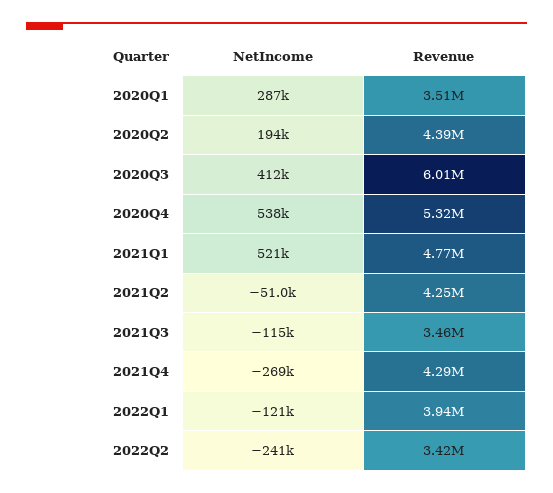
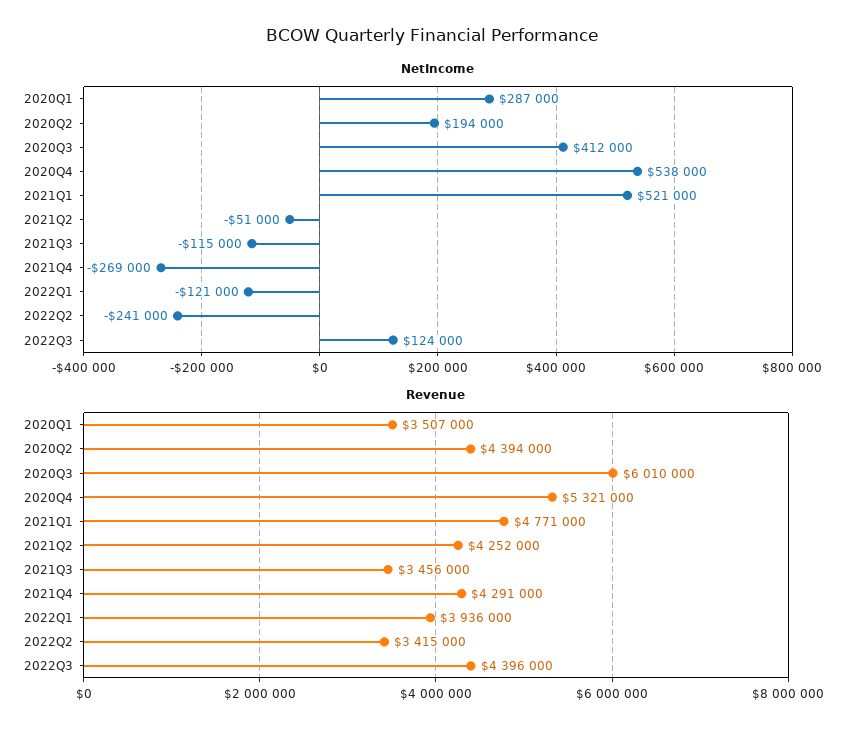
NetIncome, 2022Q3: none -> 124000
Revenue, 2022Q3: none -> 4396000

